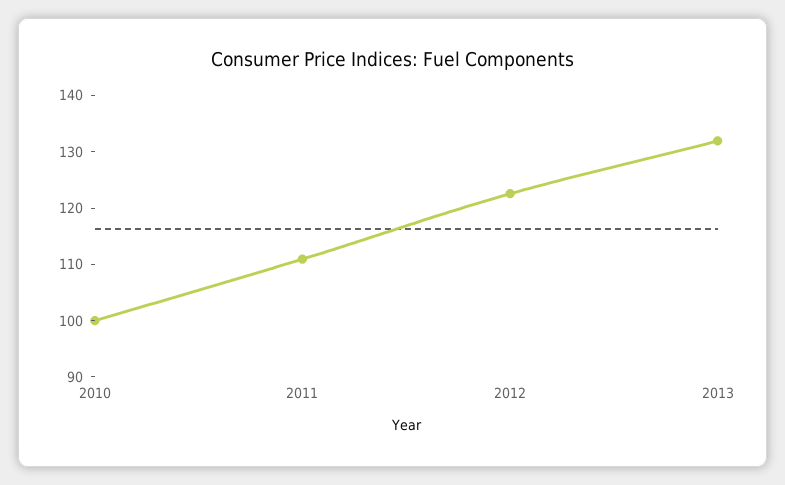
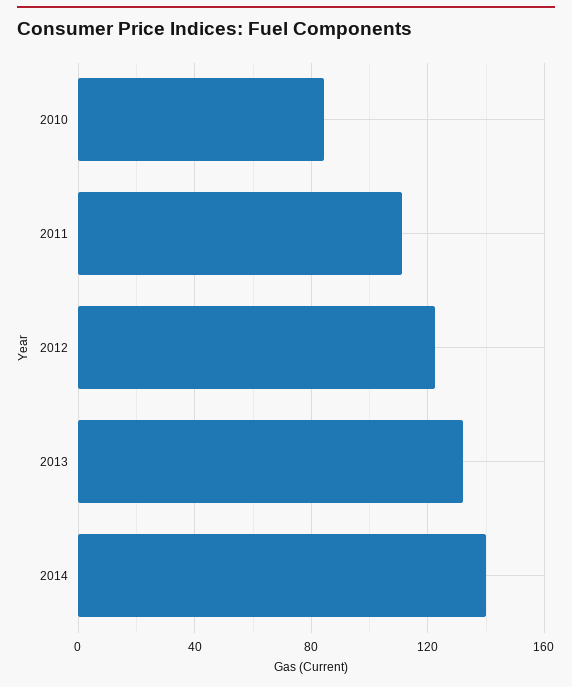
2010: 100 -> 85
2014: none -> 140

